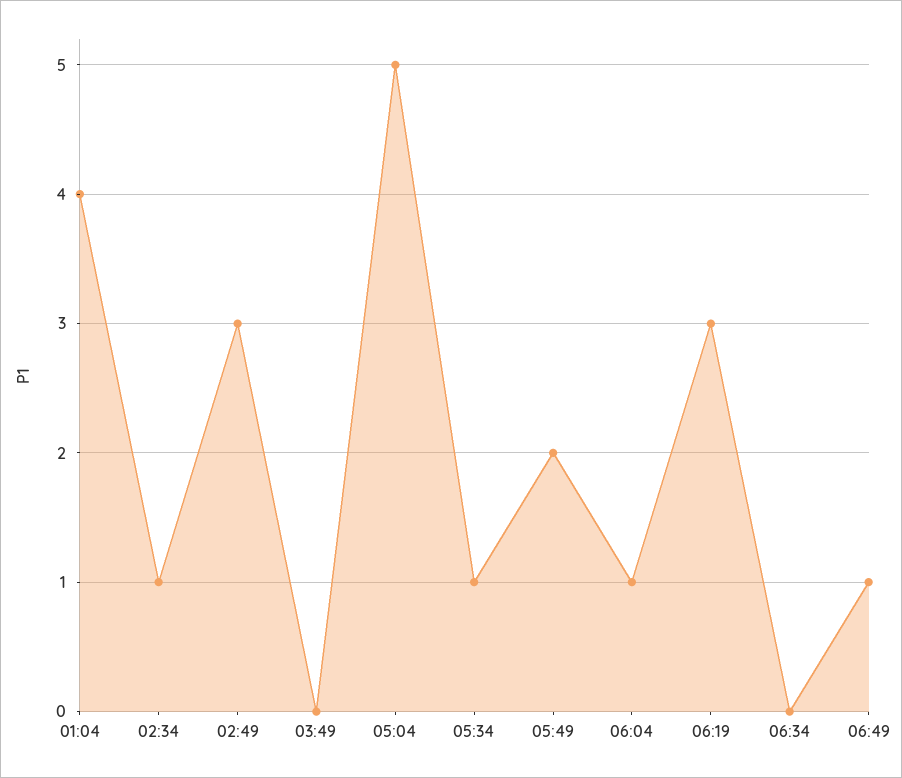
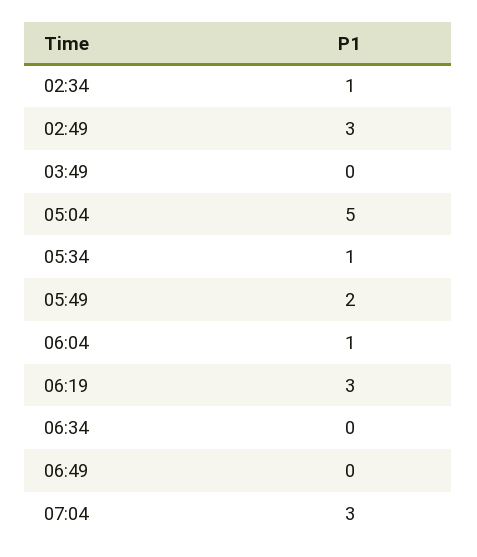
01:04: 4 -> none
06:49: 1 -> 0
07:04: none -> 3

